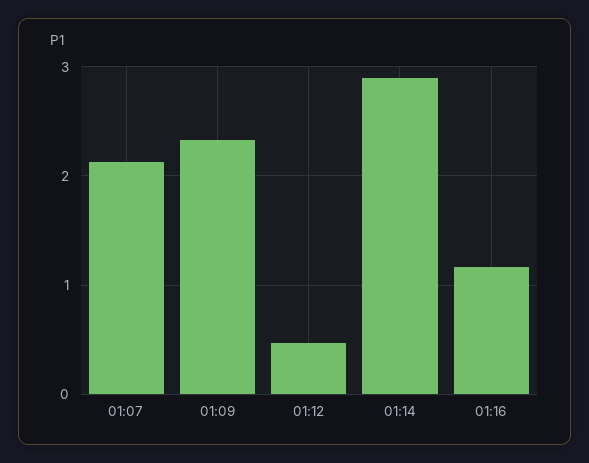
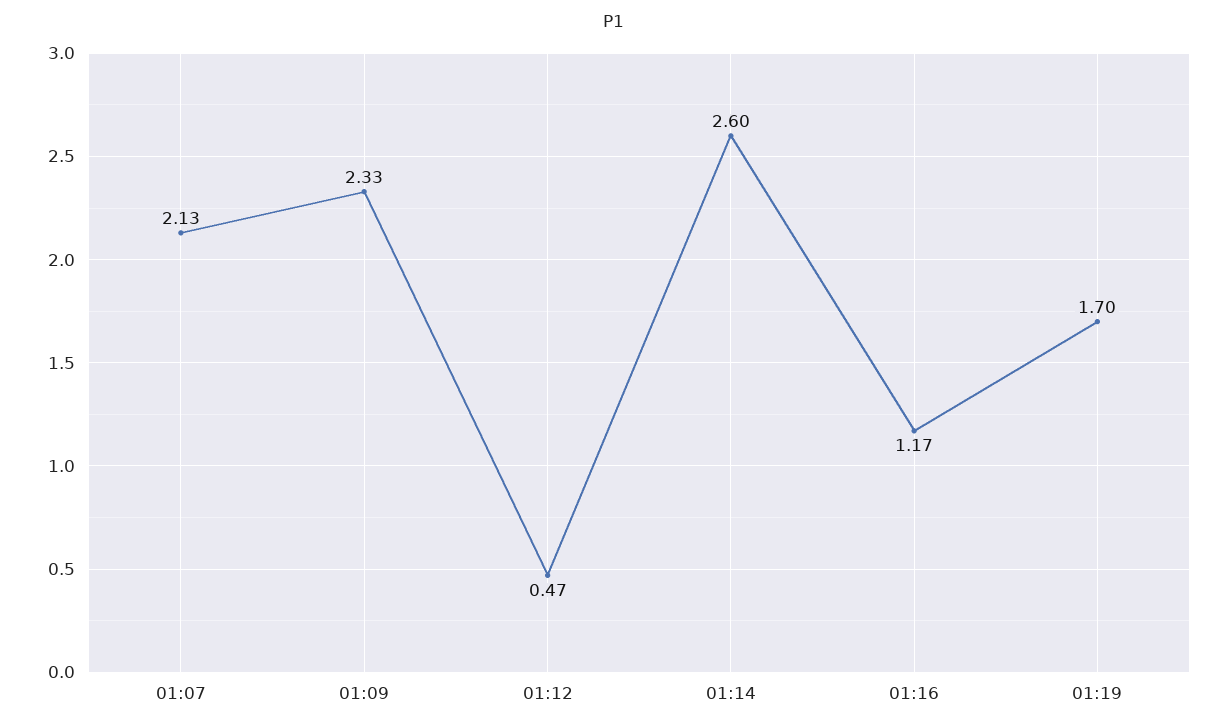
01:14: 2.9 -> 2.6
01:19: none -> 1.7

